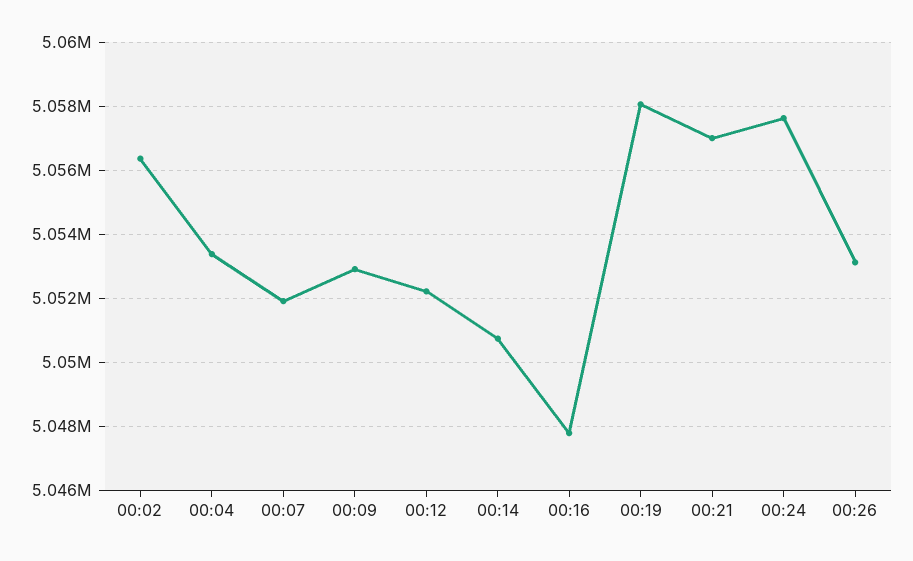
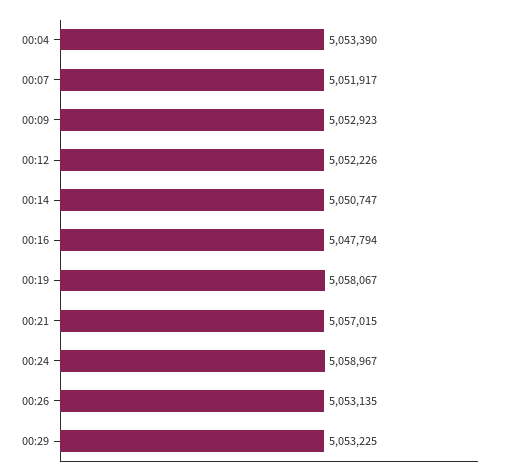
00:02: 5056400 -> none
00:24: 5057600 -> 5058967
00:29: none -> 5053225

